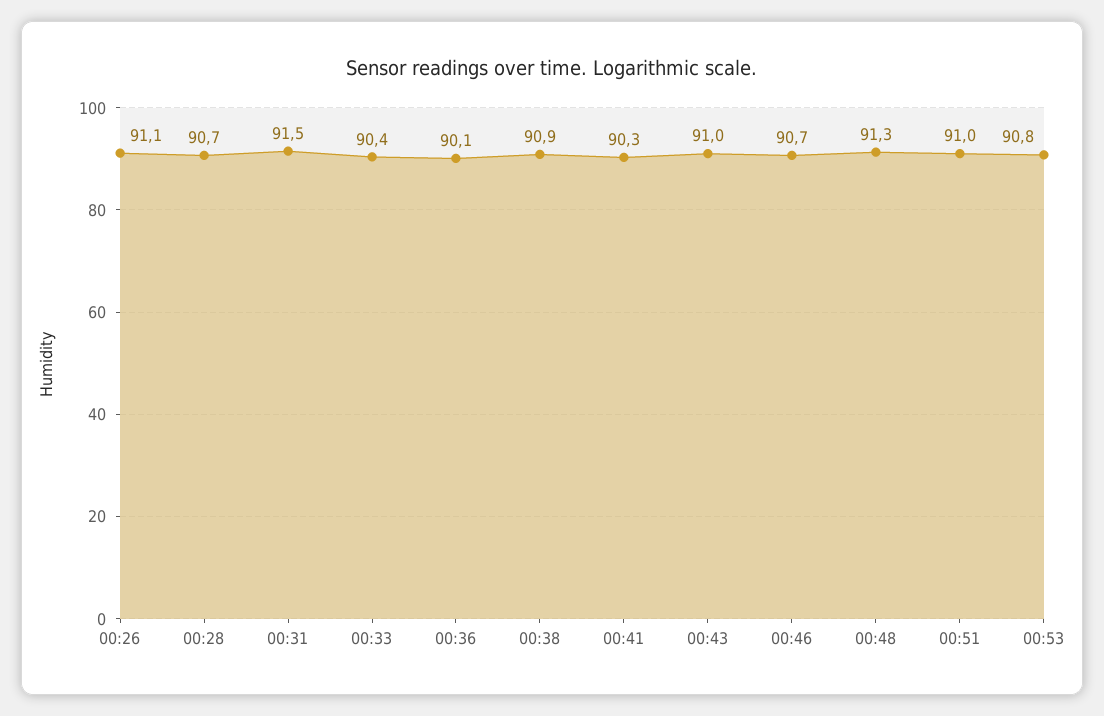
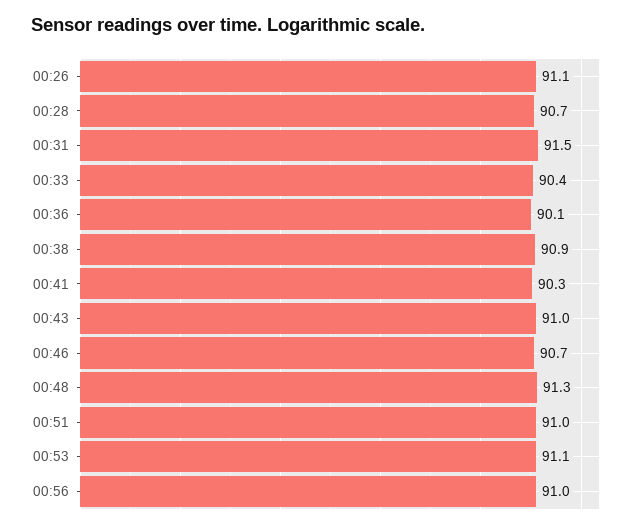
00:53: 90.8 -> 91.1
00:56: none -> 91

